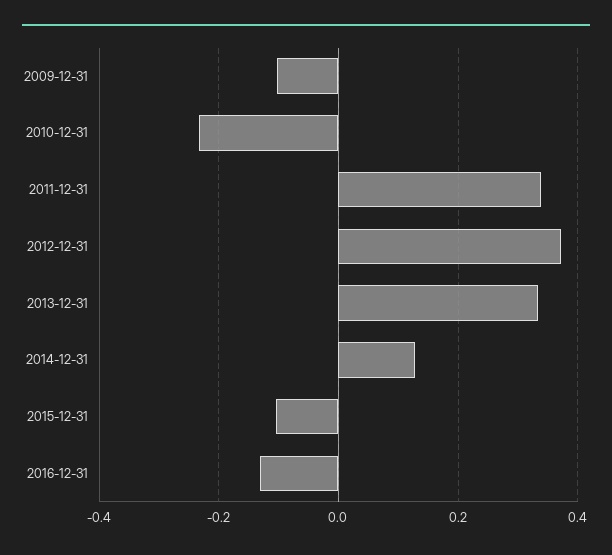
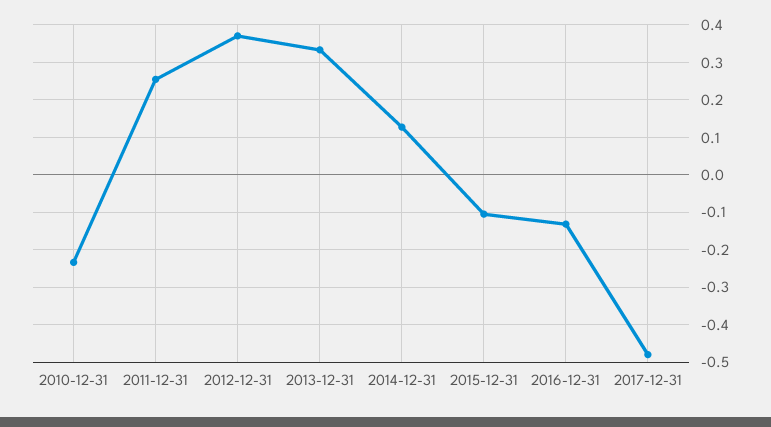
2009-12-31: -0.1 -> none
2011-12-31: 0.34 -> 0.26
2017-12-31: none -> -0.48

